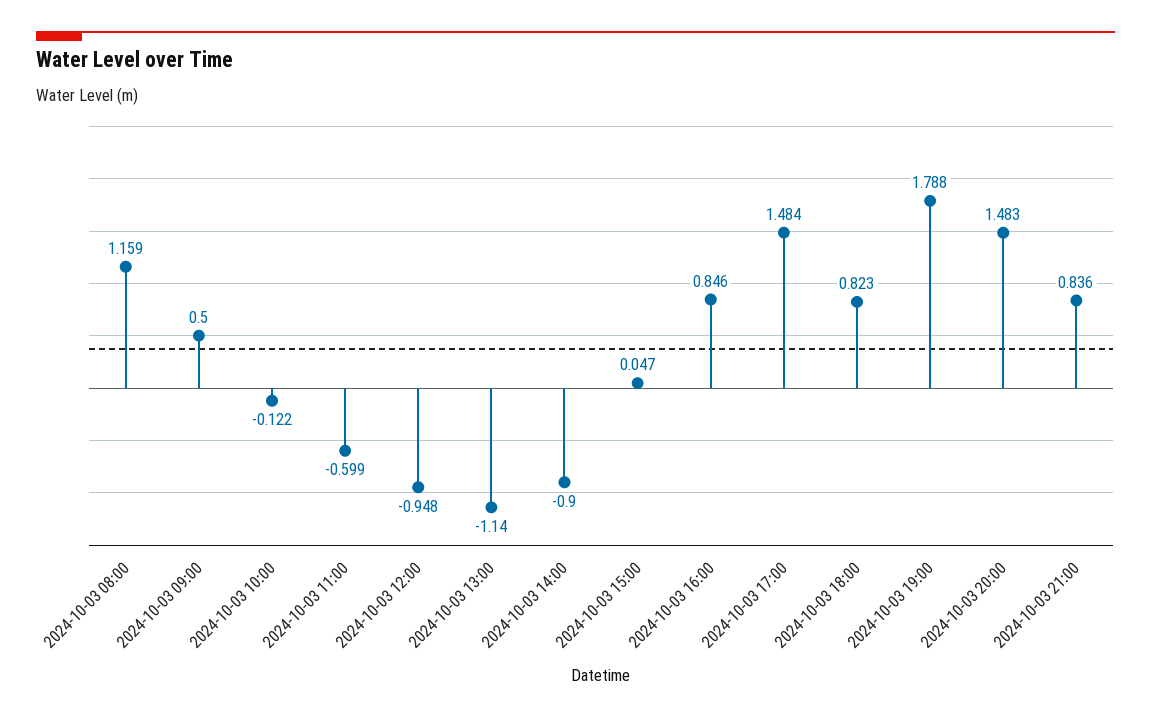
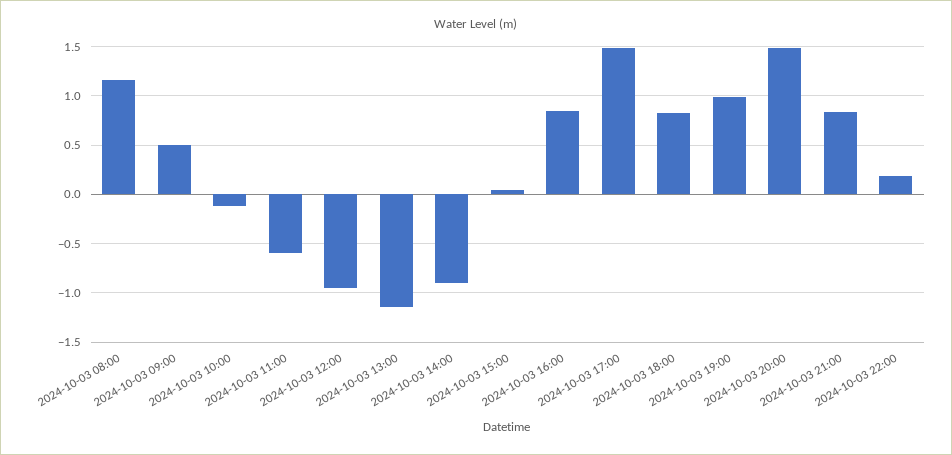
2024-10-03 19:00: 1.788 -> 1
2024-10-03 22:00: none -> 0.2

